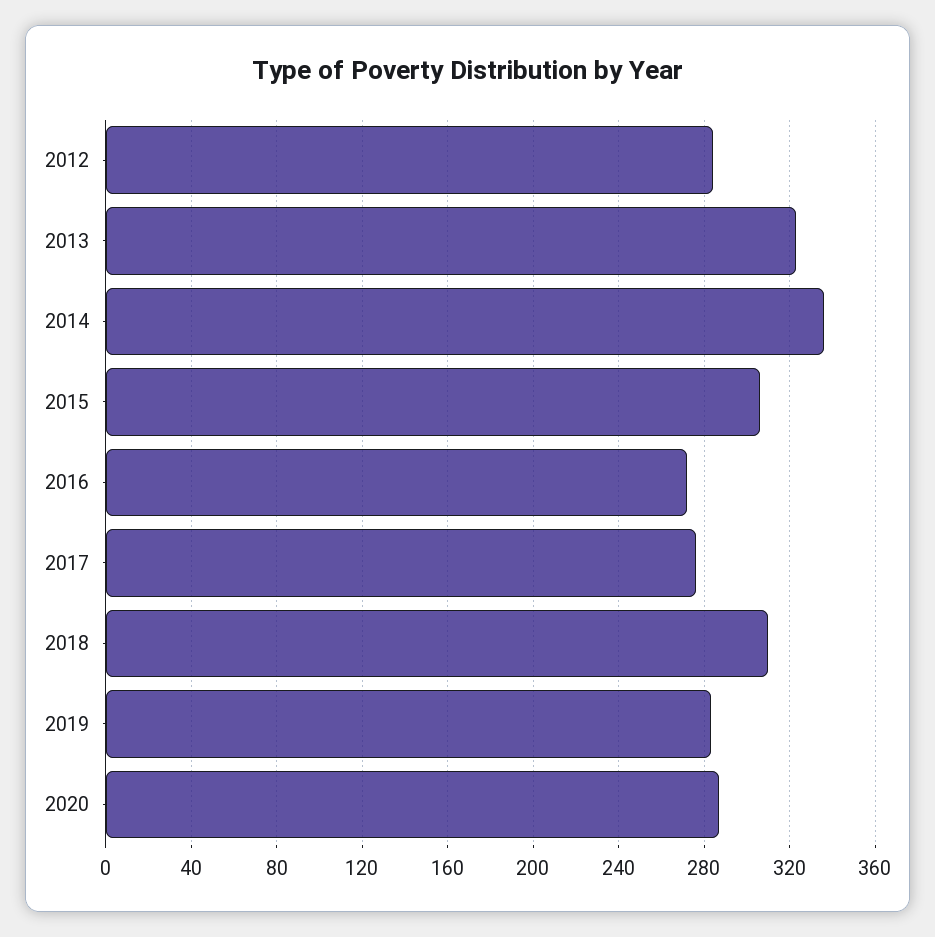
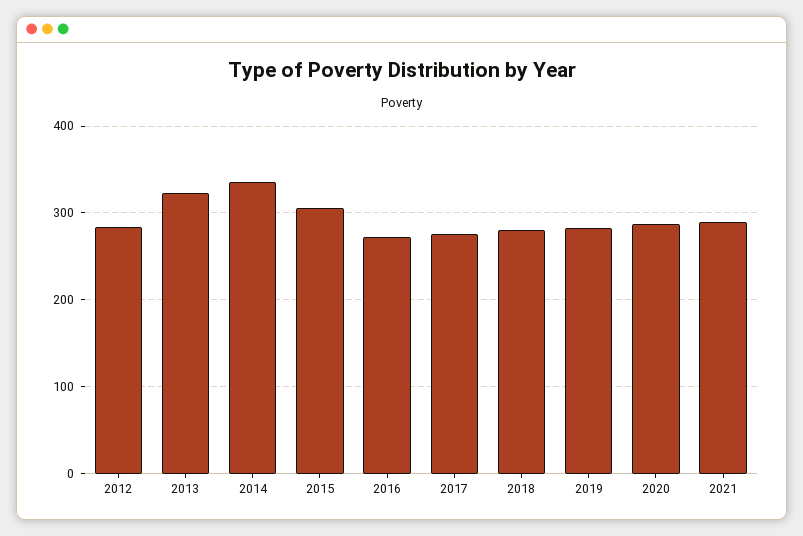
2018: 310 -> 280
2021: none -> 290

